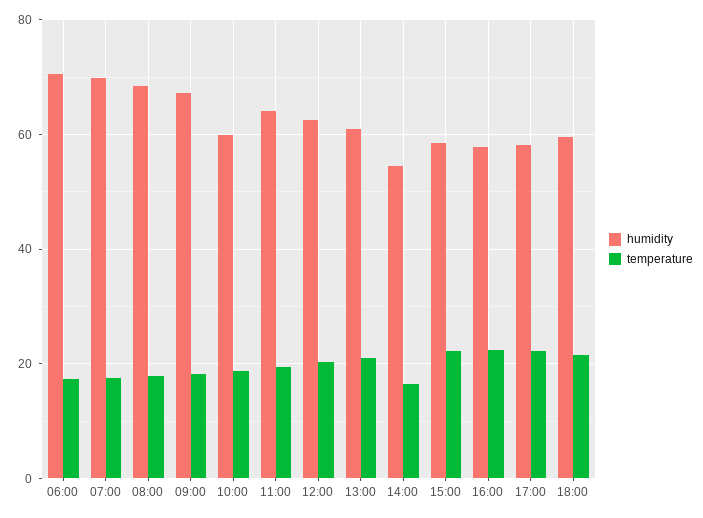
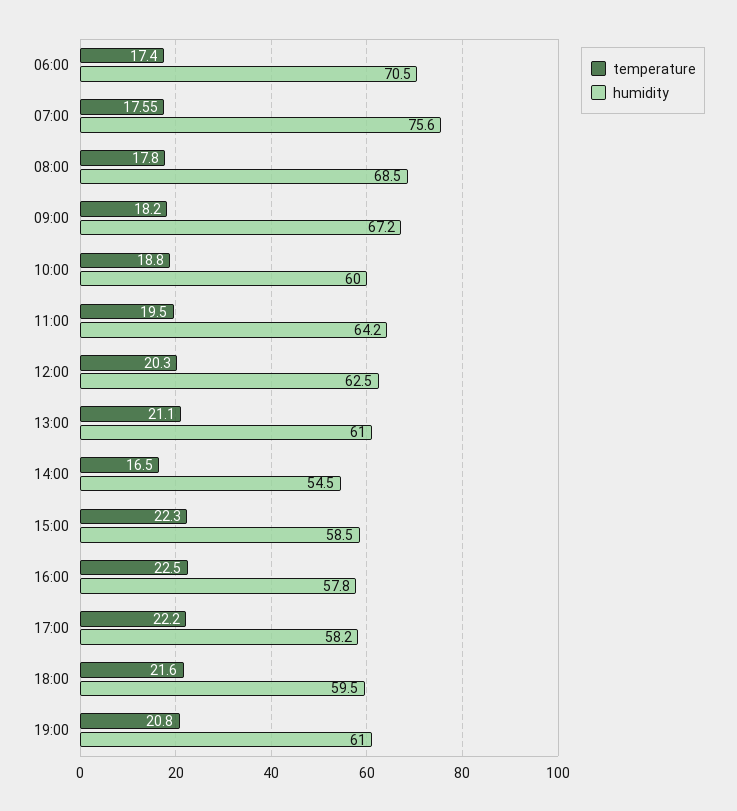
humidity, 07:00: 70 -> 75.6
temperature, 19:00: none -> 20.8
humidity, 19:00: none -> 61

